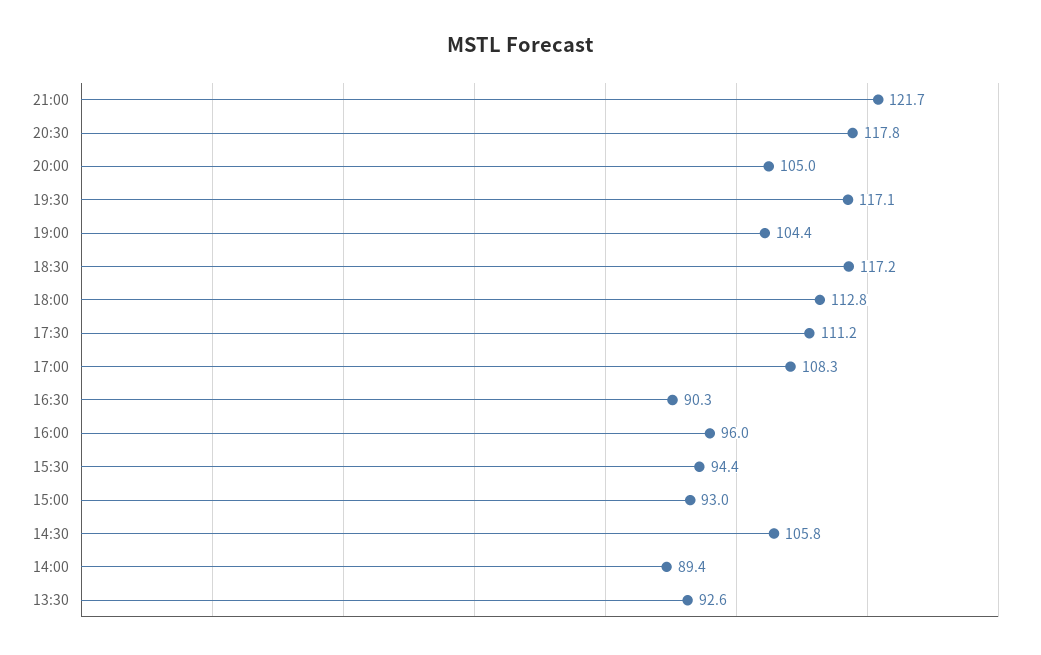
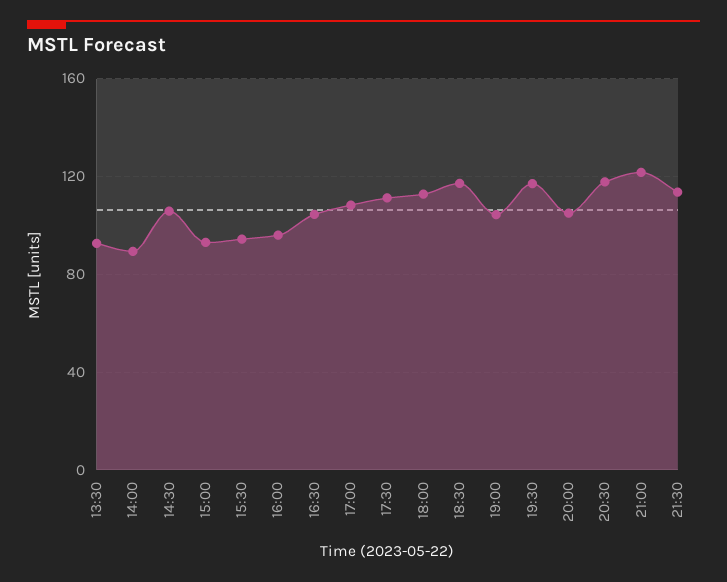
16:30: 90.3 -> 105
21:30: none -> 115

